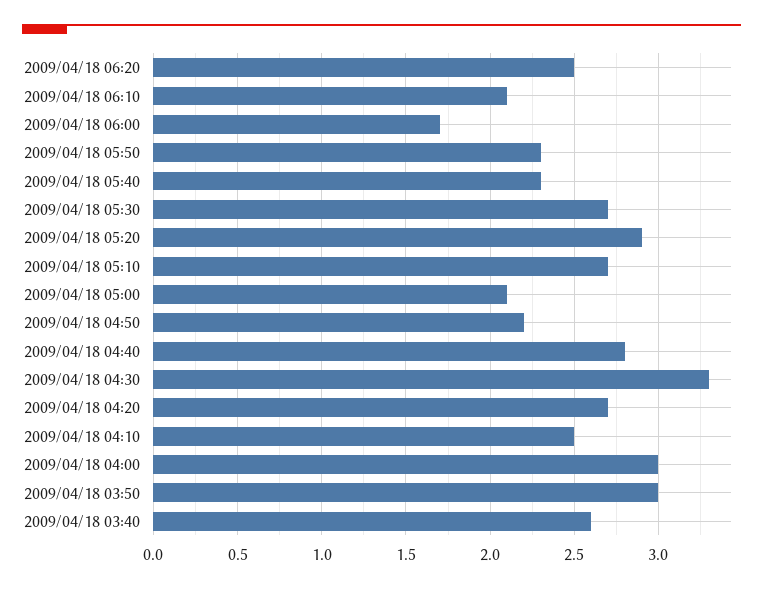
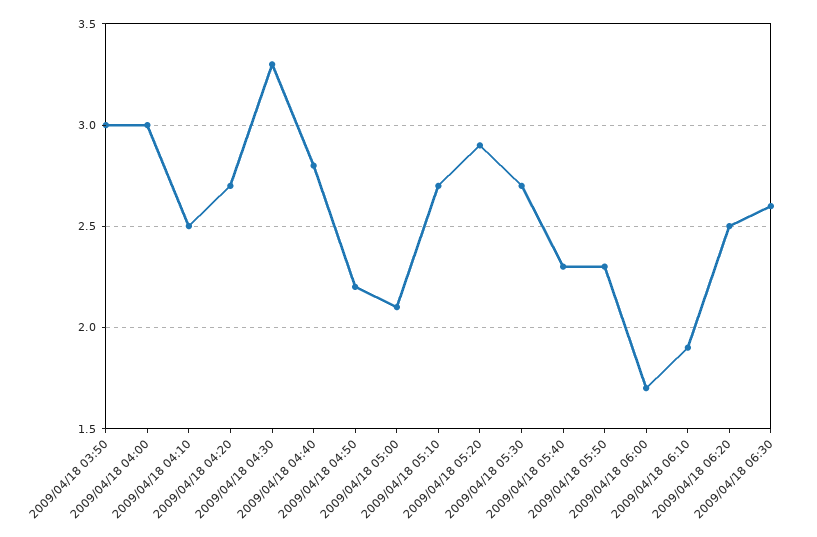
2009/04/18 06:10: 2.1 -> 1.9
2009/04/18 03:40: 2.6 -> none
2009/04/18 06:30: none -> 2.6

